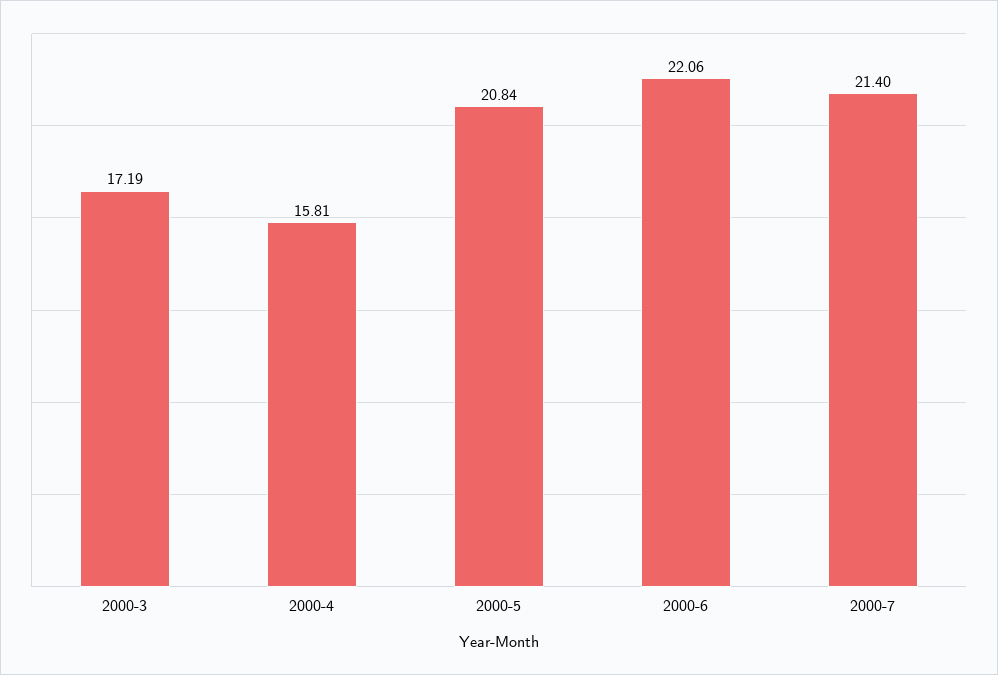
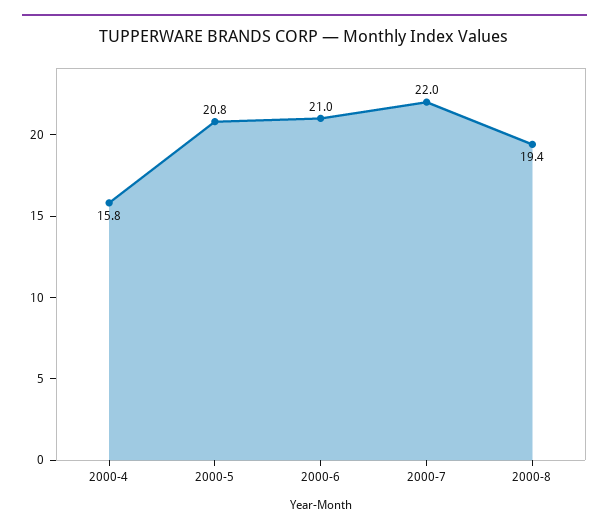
2000-3: 17.19 -> none
2000-6: 22.06 -> 21
2000-7: 21.4 -> 22
2000-8: none -> 19.4

